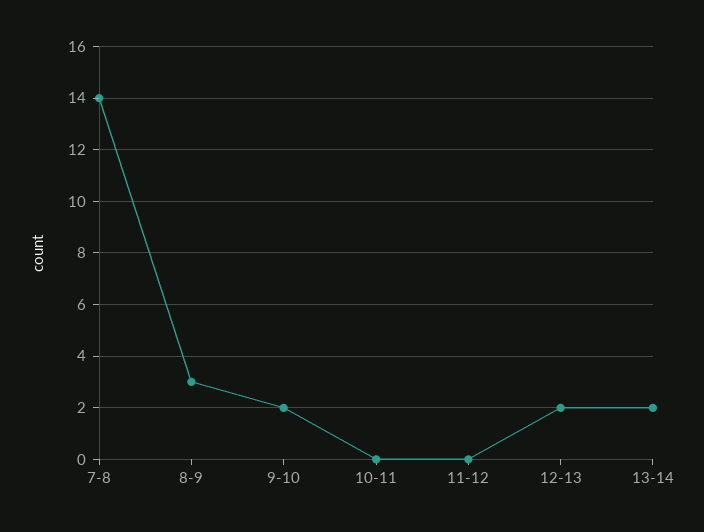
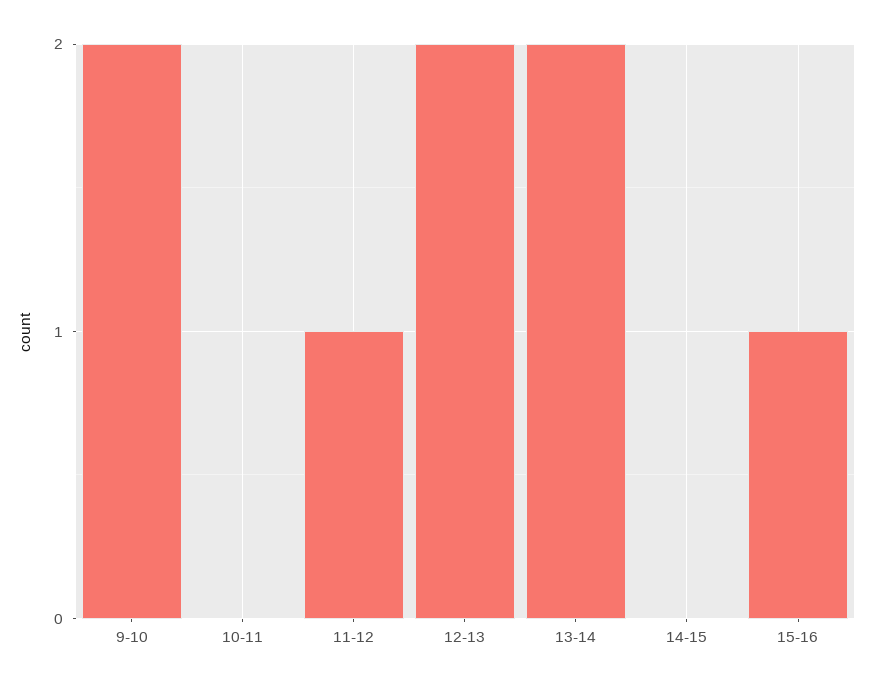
7-8: 14 -> none
8-9: 3 -> none
11-12: 0 -> 1
14-15: none -> 0
15-16: none -> 1

